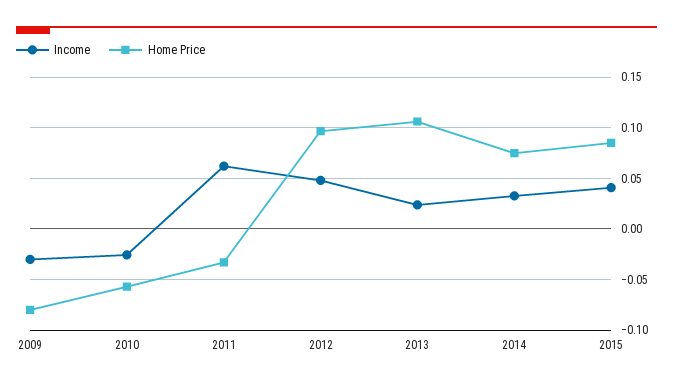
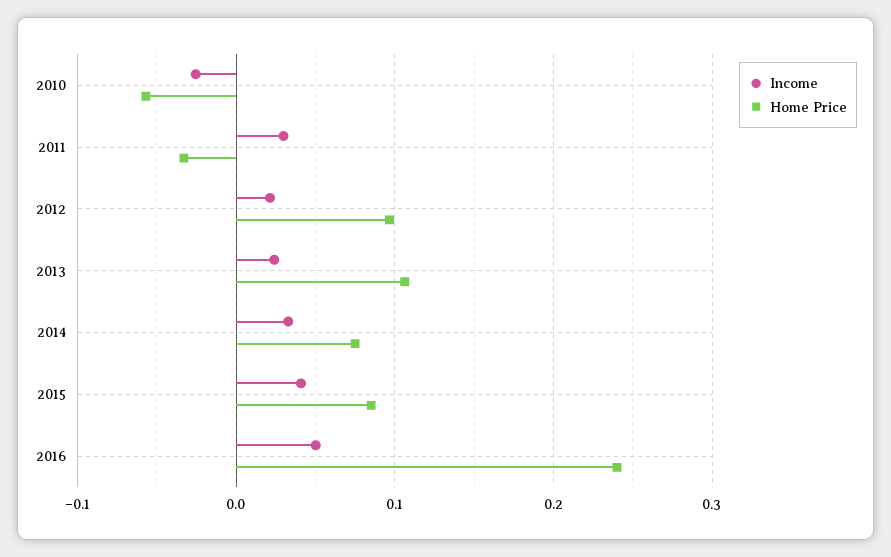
Income, 2009: -0.03 -> none
Home Price, 2009: -0.08 -> none
Income, 2011: 0.06 -> 0.03
Income, 2012: 0.05 -> 0.02
Income, 2016: none -> 0.05
Home Price, 2016: none -> 0.24

